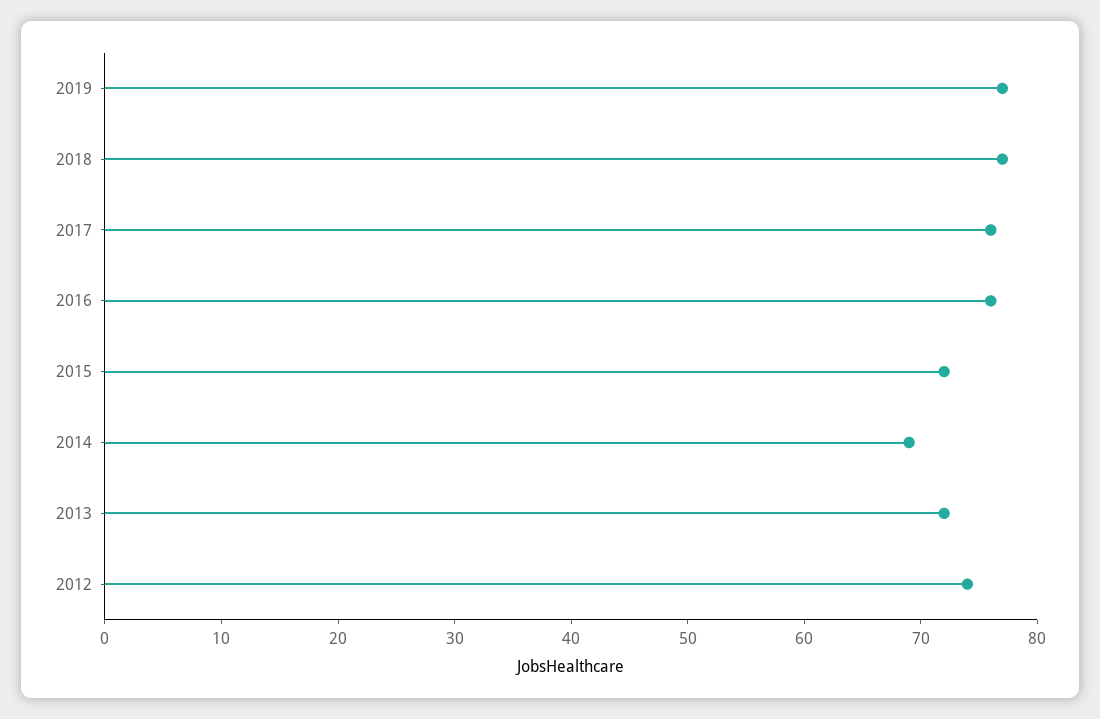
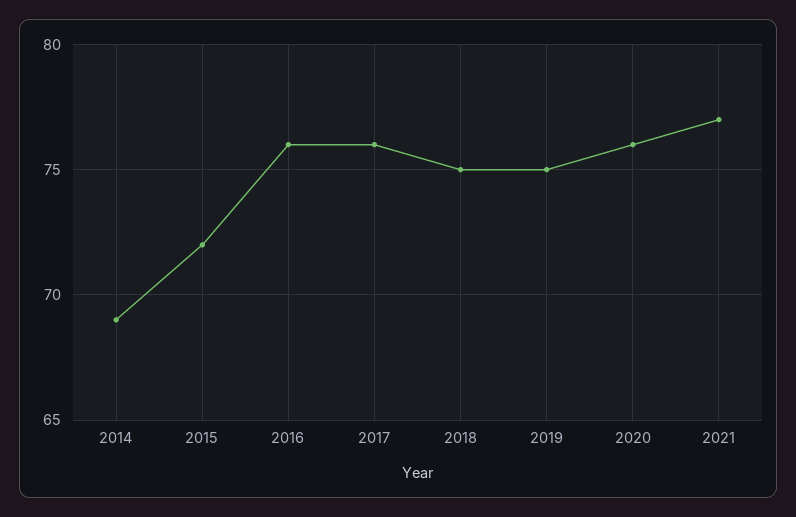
2019: 77 -> 75
2018: 77 -> 75
2013: 72 -> none
2012: 74 -> none
2020: none -> 76
2021: none -> 77

